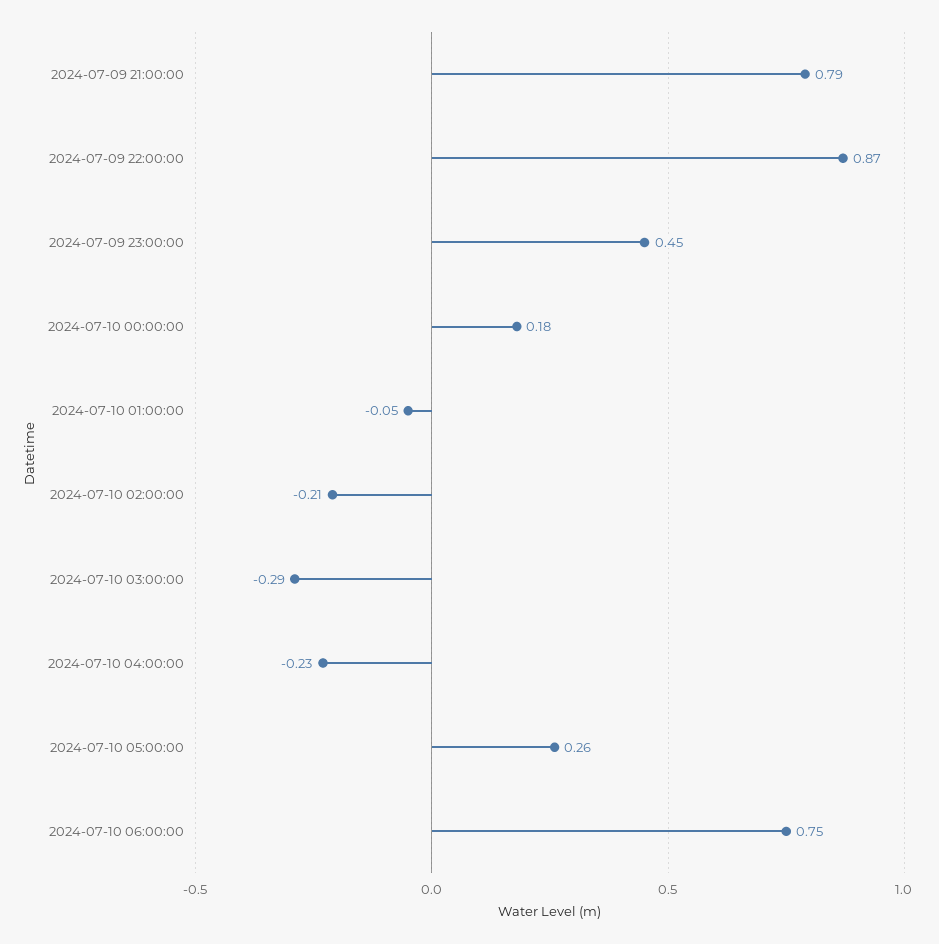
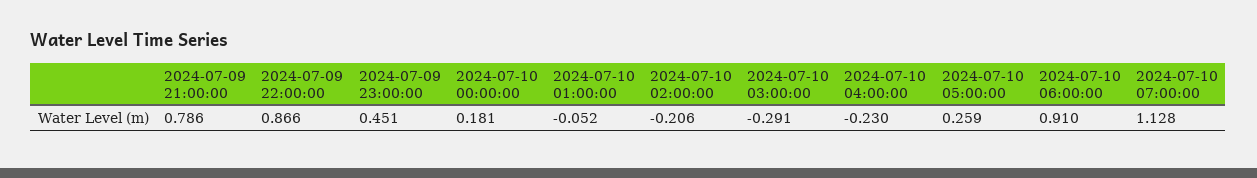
2024-07-10 06:00:00: 0.75 -> 0.91
2024-07-10 07:00:00: none -> 1.128

